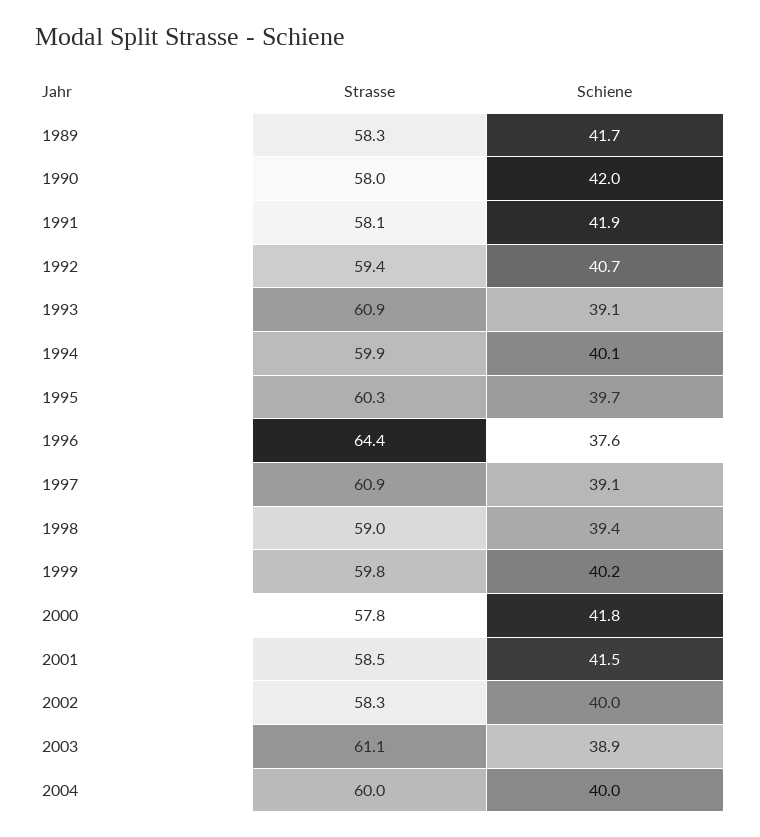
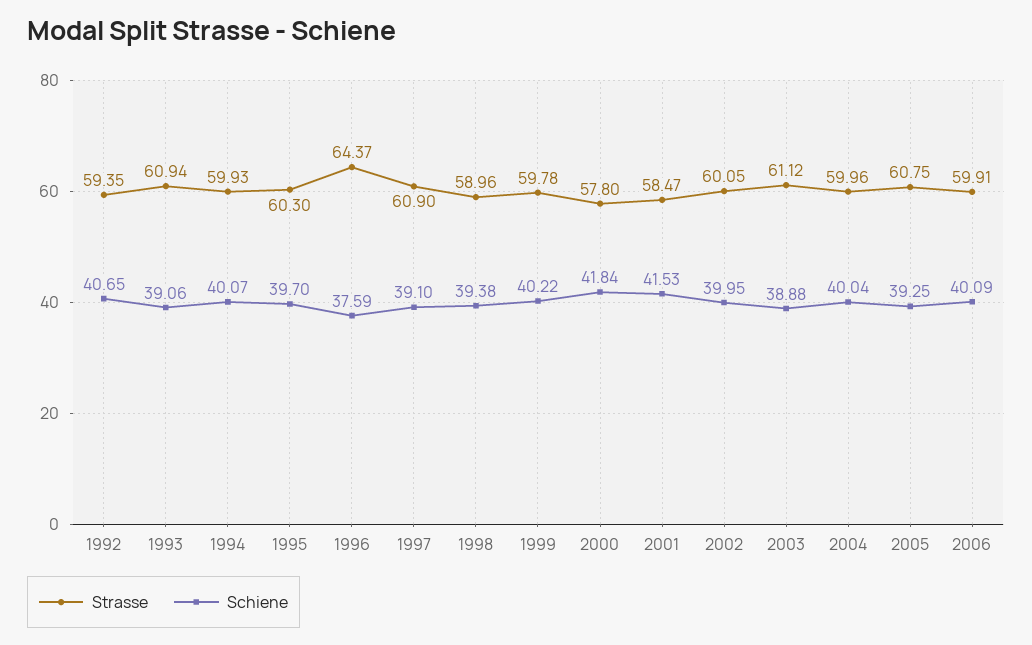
Strasse, 1989: 58.3 -> none
Schiene, 1989: 41.7 -> none
Strasse, 1990: 58 -> none
Schiene, 1990: 42 -> none
Strasse, 1991: 58.1 -> none
Schiene, 1991: 41.9 -> none
Strasse, 2002: 58.3 -> 60.05
Strasse, 2005: none -> 60.75
Schiene, 2005: none -> 39.25
Strasse, 2006: none -> 59.91
Schiene, 2006: none -> 40.09

